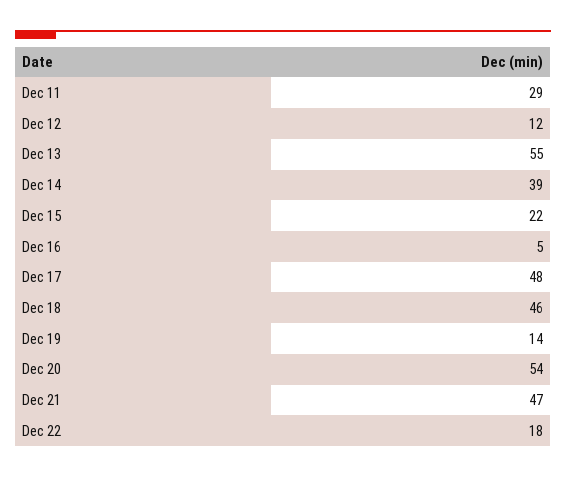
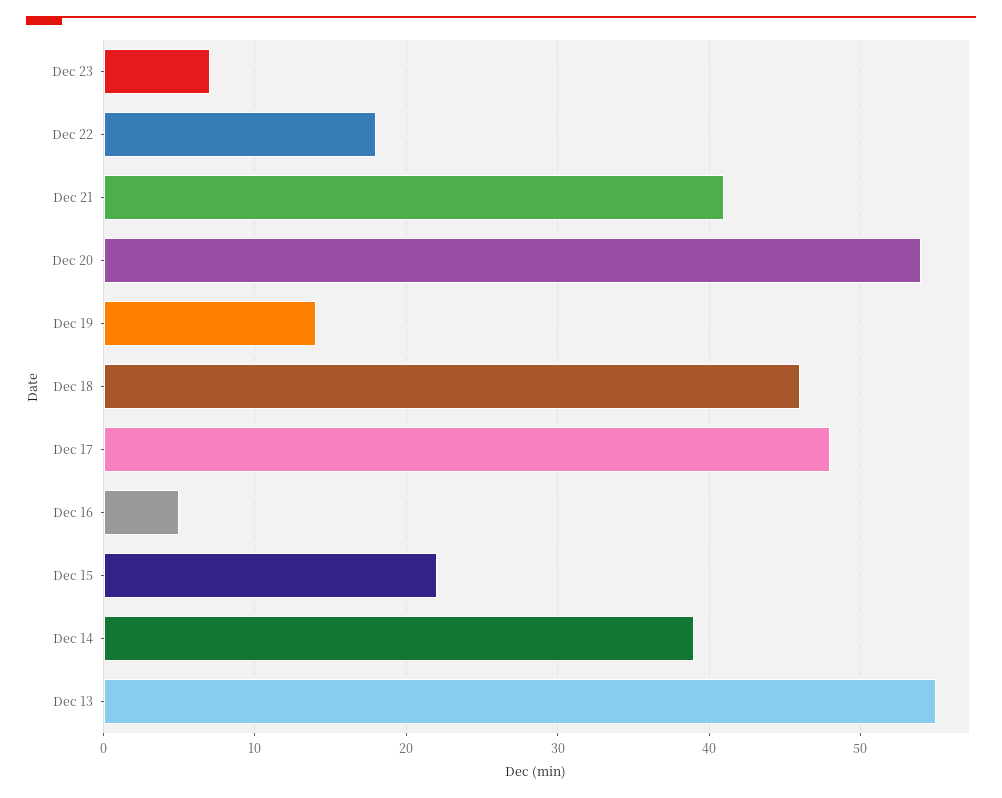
Dec 11: 29 -> none
Dec 12: 12 -> none
Dec 21: 47 -> 41
Dec 23: none -> 7

